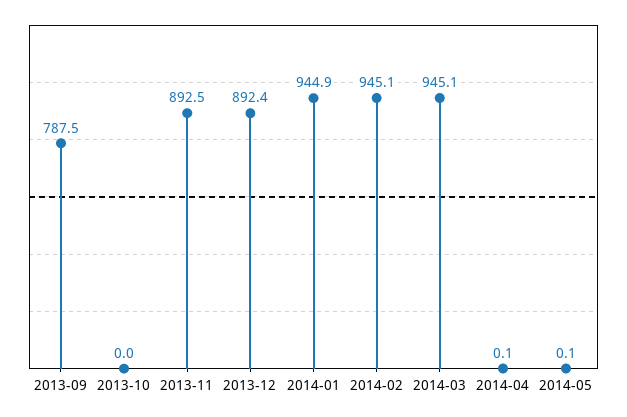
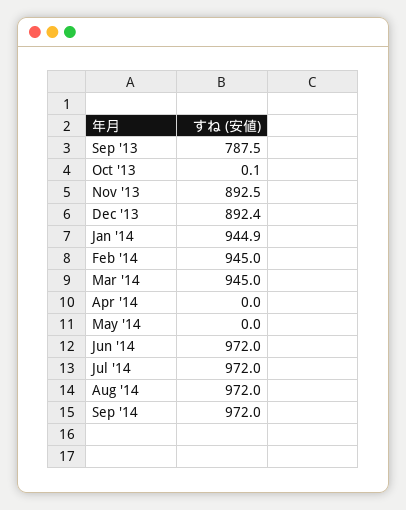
2013-10: 0 -> 0.1
2014-02: 945.1 -> 945
2014-03: 945.1 -> 945
2014-04: 0.1 -> 0
2014-05: 0.1 -> 0
Jun '14: none -> 972
Jul '14: none -> 972
Aug '14: none -> 972
Sep '14: none -> 972

